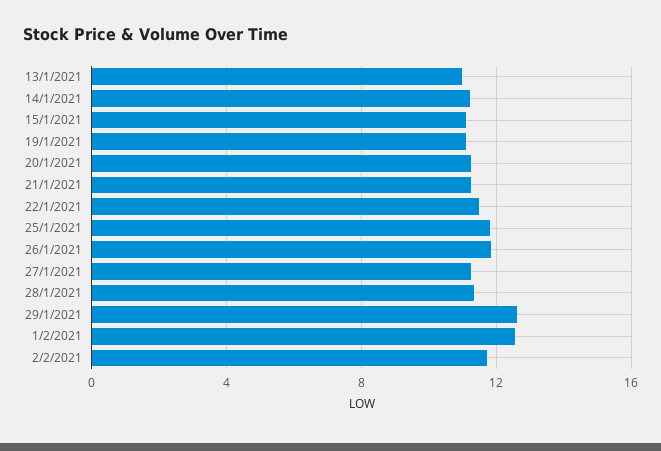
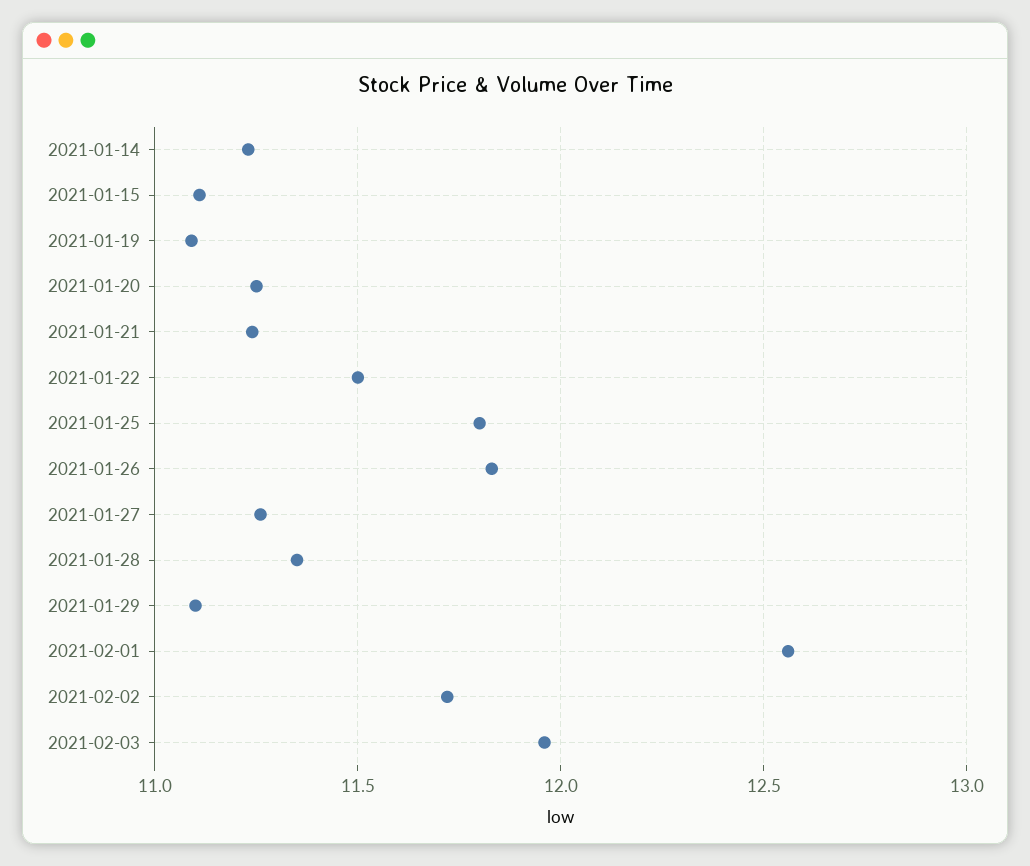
13/1/2021: 11 -> none
29/1/2021: 12.5 -> 11.1
2021-02-03: none -> 11.95

